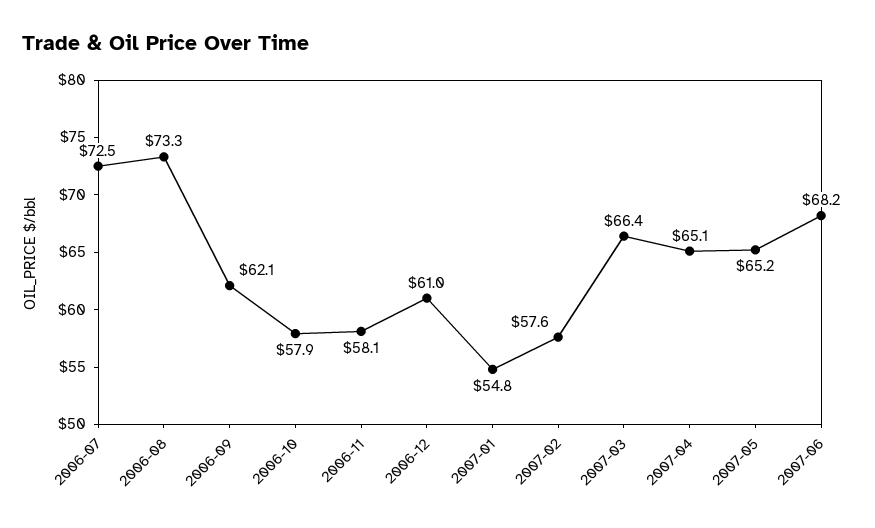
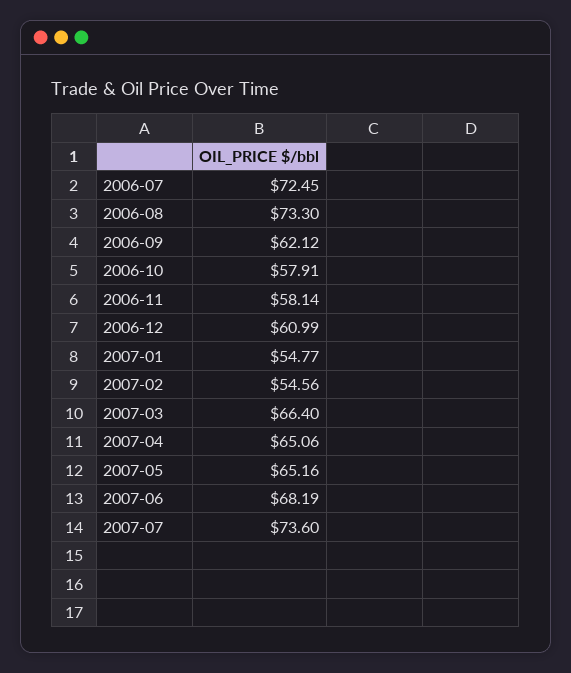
2007-02: 57.6 -> 54.56
2007-07: none -> 73.6

